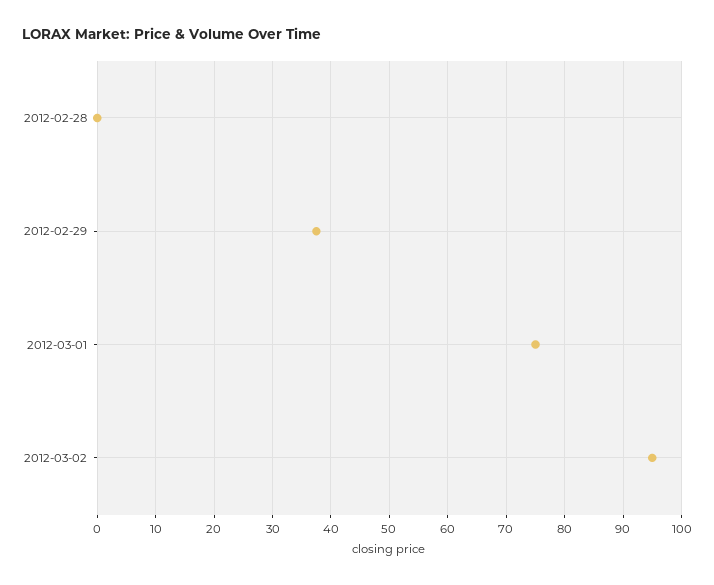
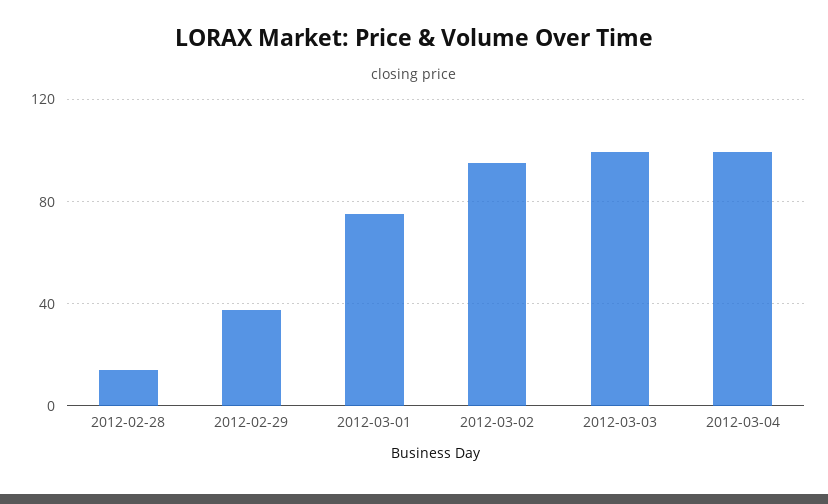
2012-02-28: 0 -> 15
2012-03-03: none -> 100
2012-03-04: none -> 100

